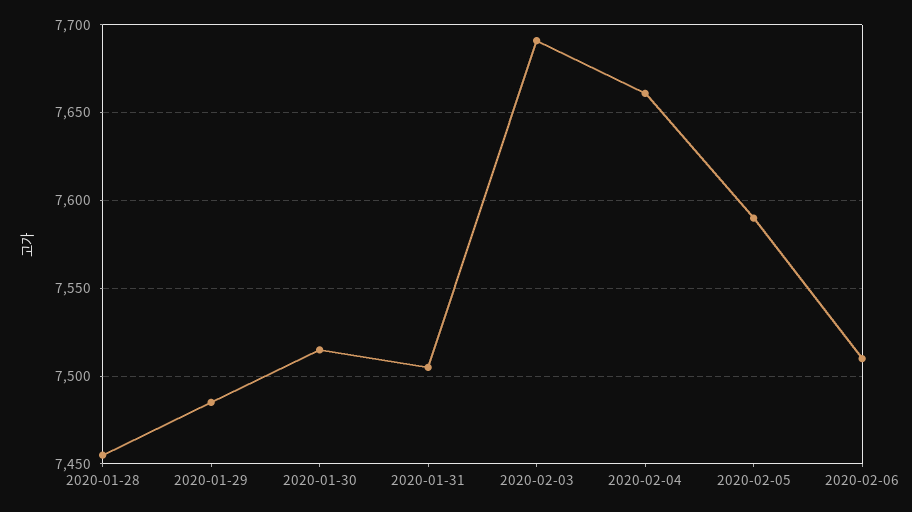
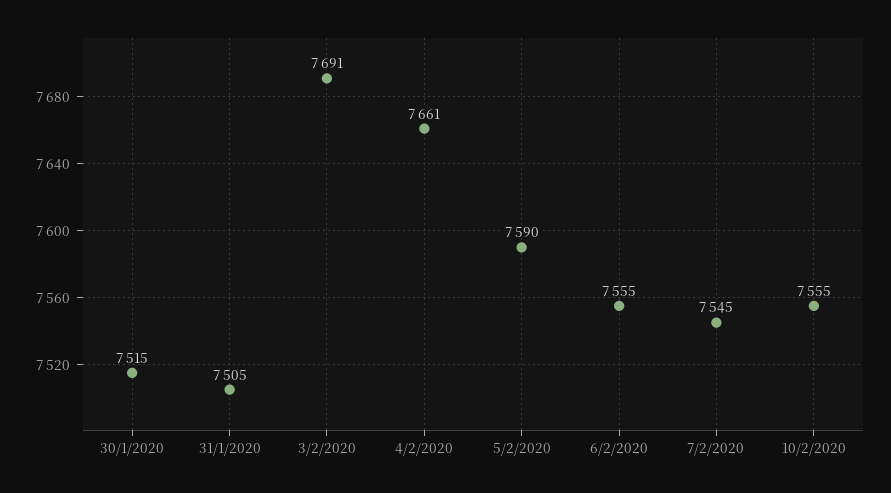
2020-01-28: 7455 -> none
2020-01-29: 7485 -> none
2020-02-06: 7510 -> 7555
7/2/2020: none -> 7545
10/2/2020: none -> 7555

